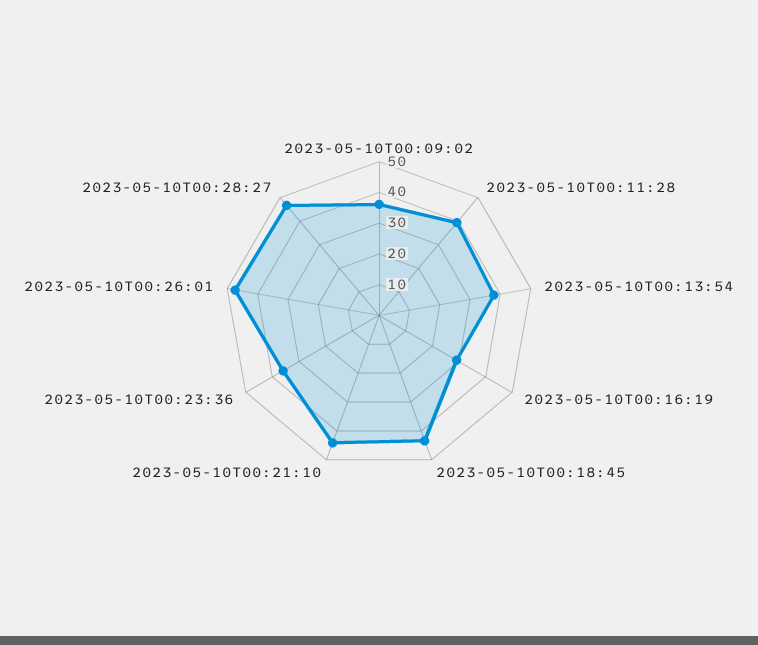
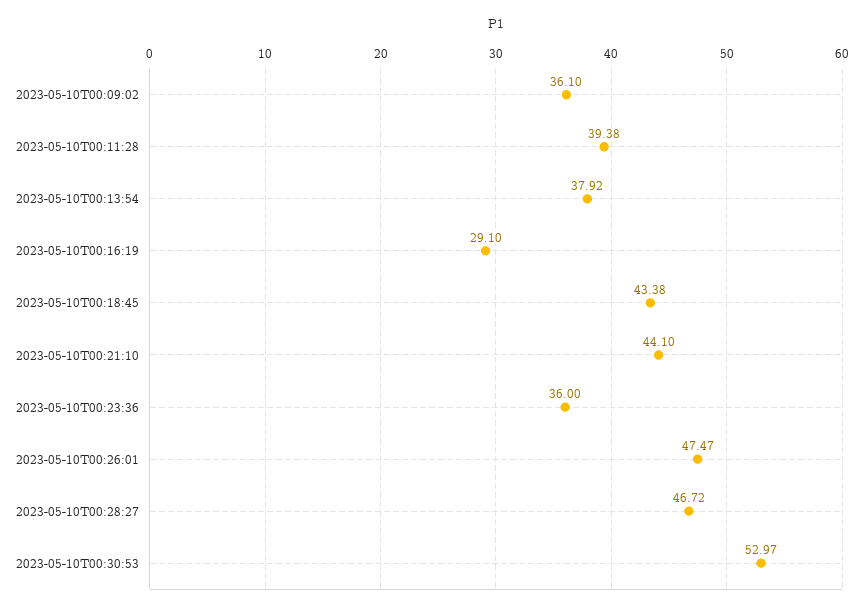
2023-05-10T00:30:53: none -> 52.97

